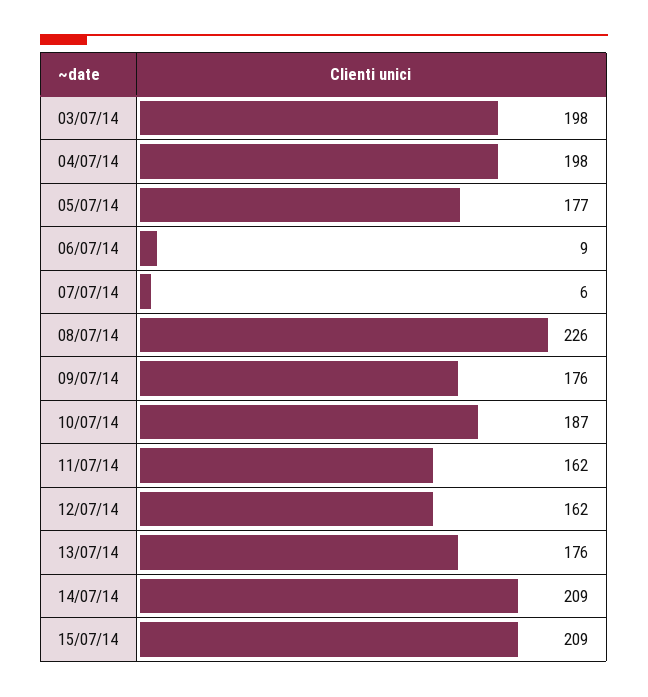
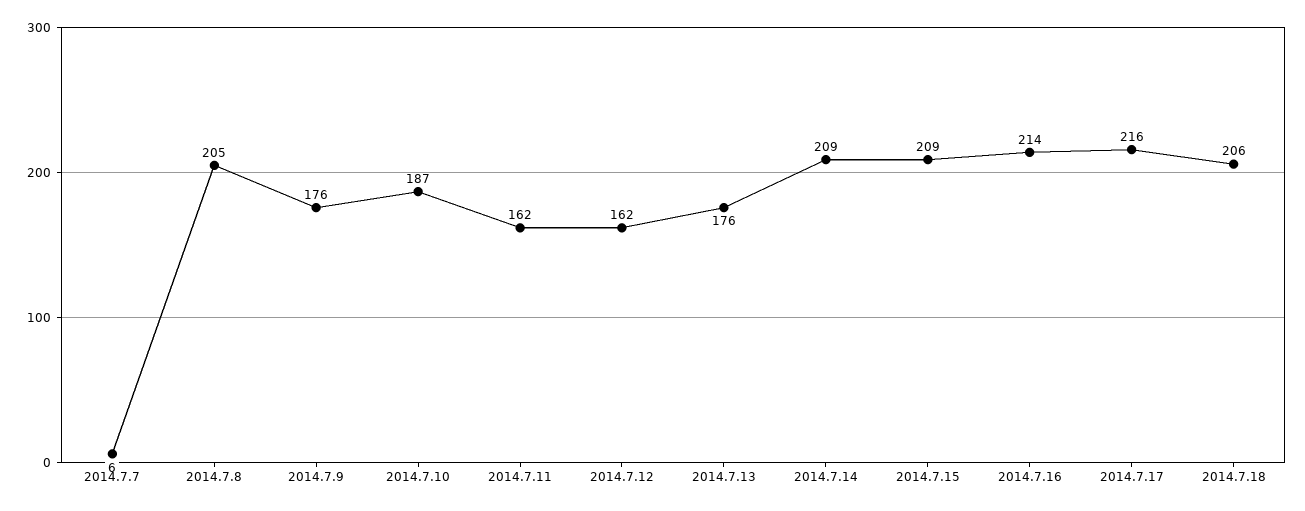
03/07/14: 198 -> none
04/07/14: 198 -> none
05/07/14: 177 -> none
06/07/14: 9 -> none
08/07/14: 226 -> 205
2014.7.16: none -> 214
2014.7.17: none -> 216
2014.7.18: none -> 206

